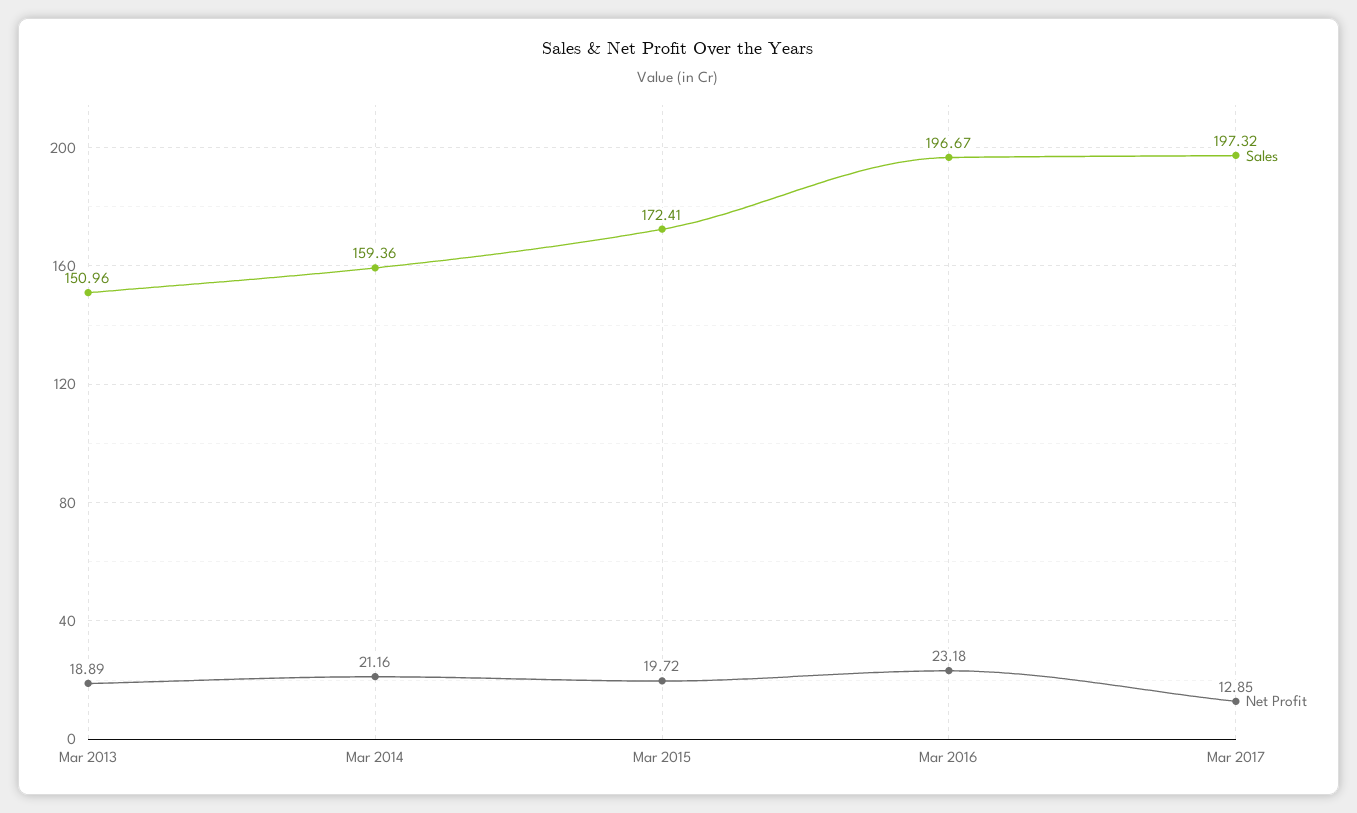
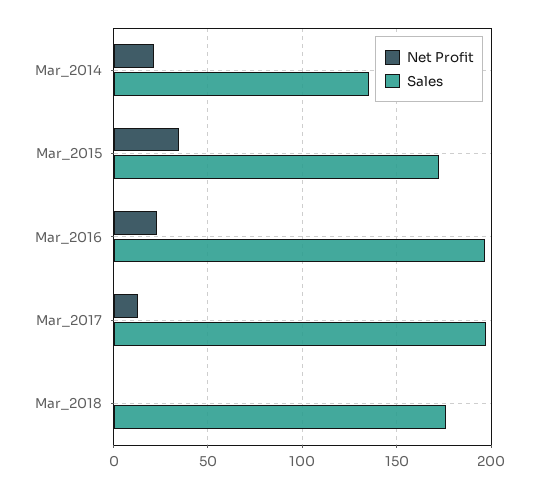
Sales, Mar 2013: 150.96 -> none
Net Profit, Mar 2013: 18.89 -> none
Sales, Mar 2014: 159.36 -> 135
Net Profit, Mar 2015: 19.72 -> 35
Net Profit, Mar_2018: none -> 0
Sales, Mar_2018: none -> 175

